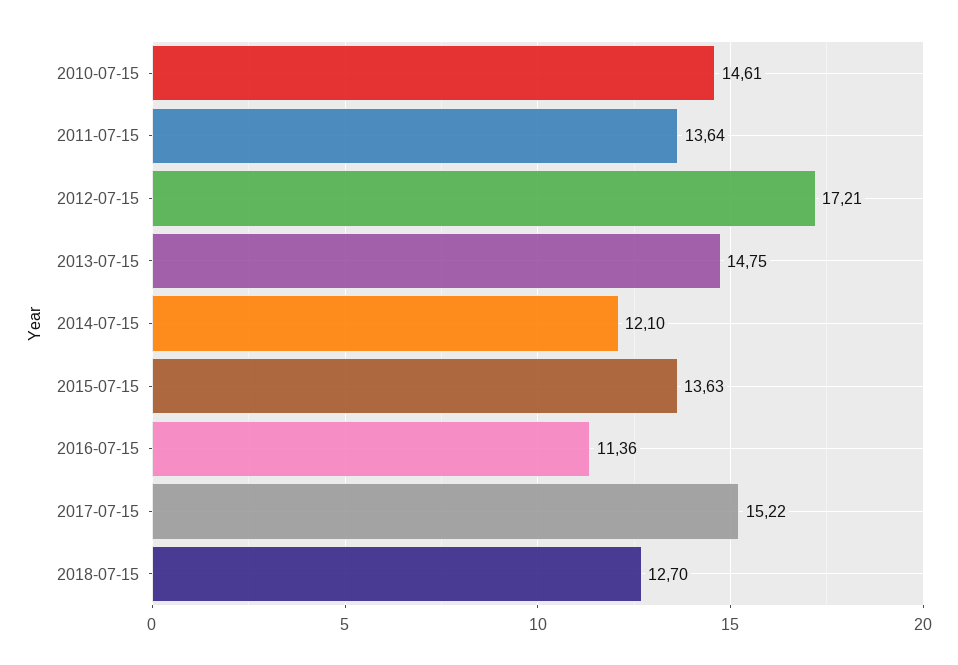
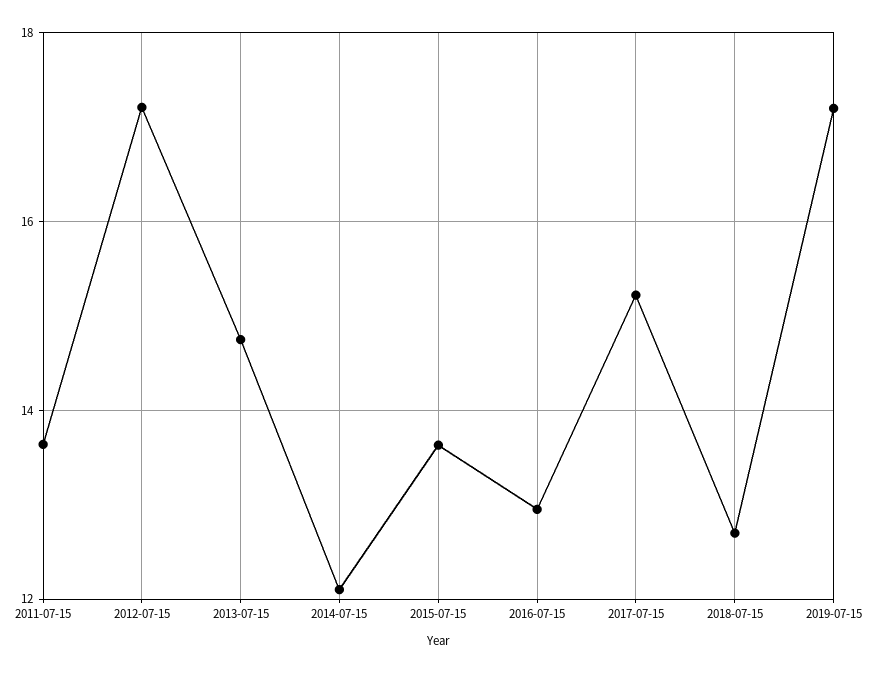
2010-07-15: 14.61 -> none
2016-07-15: 11.36 -> 13
2019-07-15: none -> 17.2

